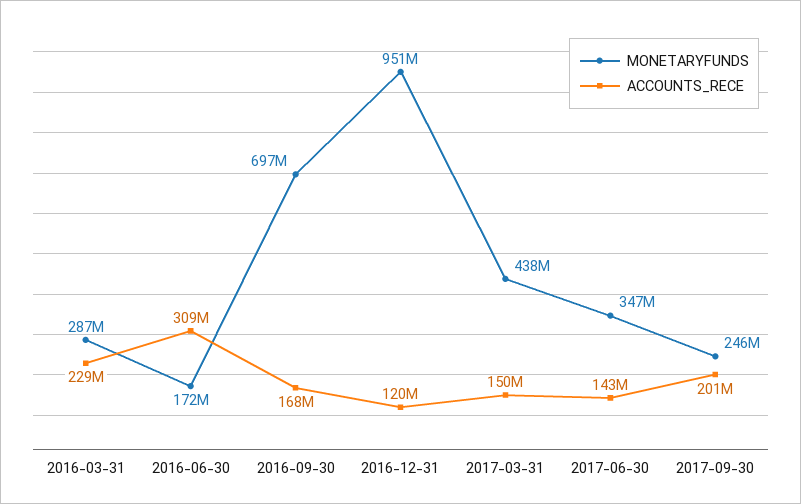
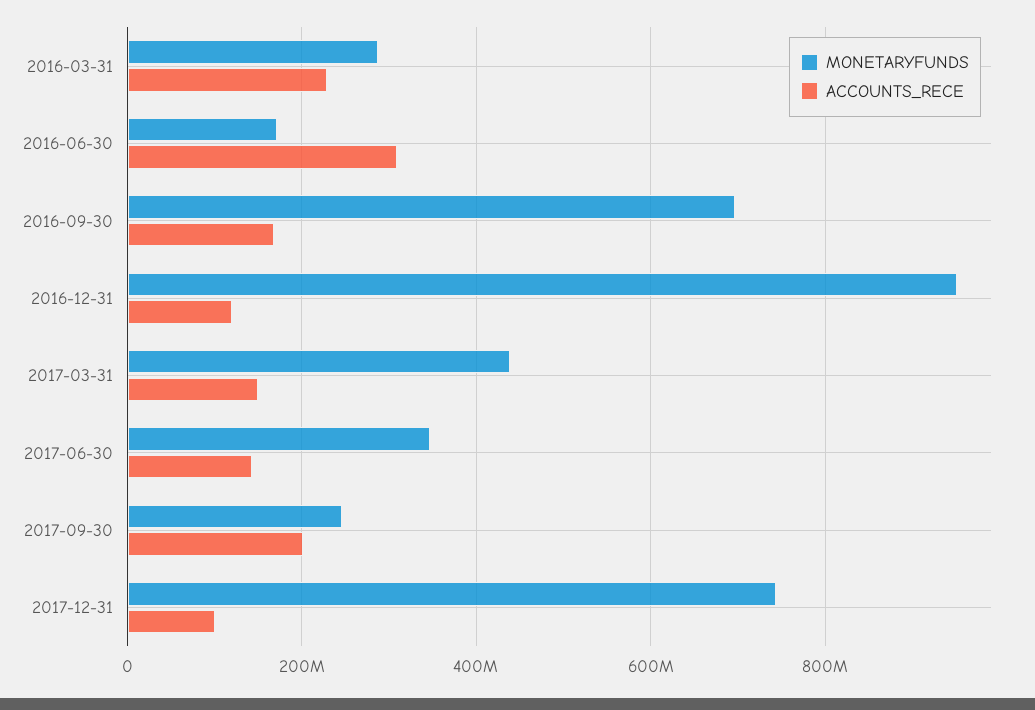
MONETARYFUNDS, 2017-12-31: none -> 740000000
ACCOUNTS_RECE, 2017-12-31: none -> 100000000

